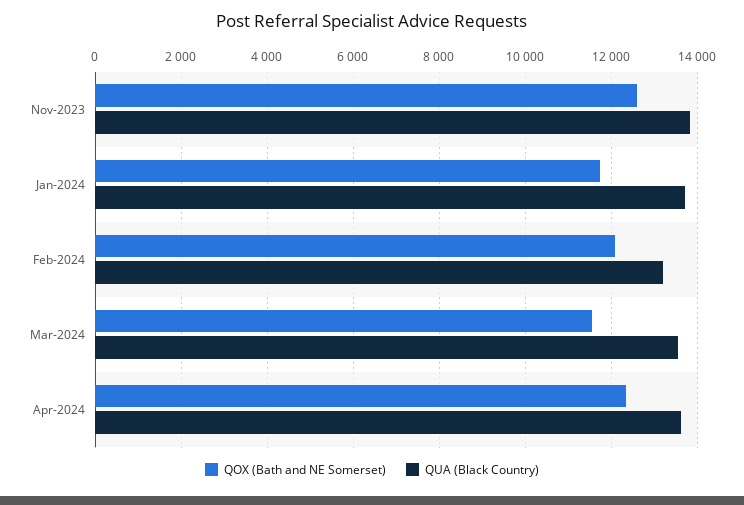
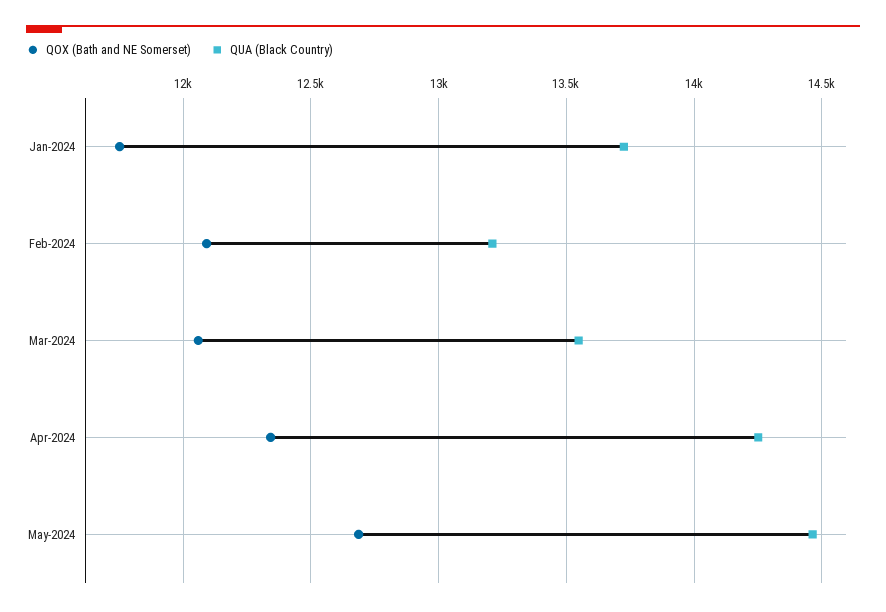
QOX (Bath and NE Somerset), Nov-2023: 12600 -> none
QUA (Black Country), Nov-2023: 13800 -> none
QOX (Bath and NE Somerset), Mar-2024: 11600 -> 12050
QUA (Black Country), Apr-2024: 13600 -> 14250
QOX (Bath and NE Somerset), May-2024: none -> 12700
QUA (Black Country), May-2024: none -> 14450

